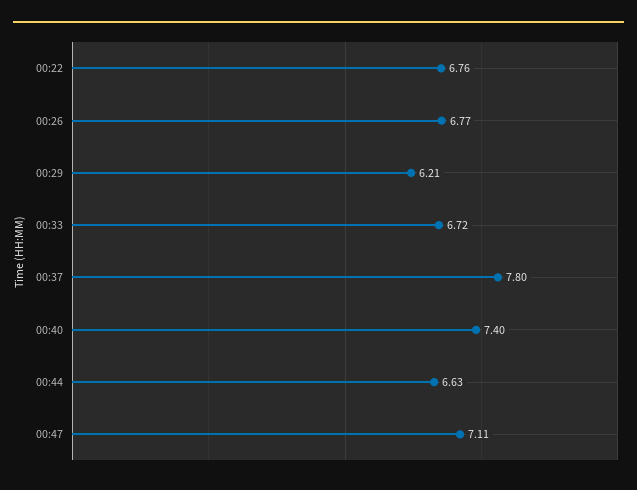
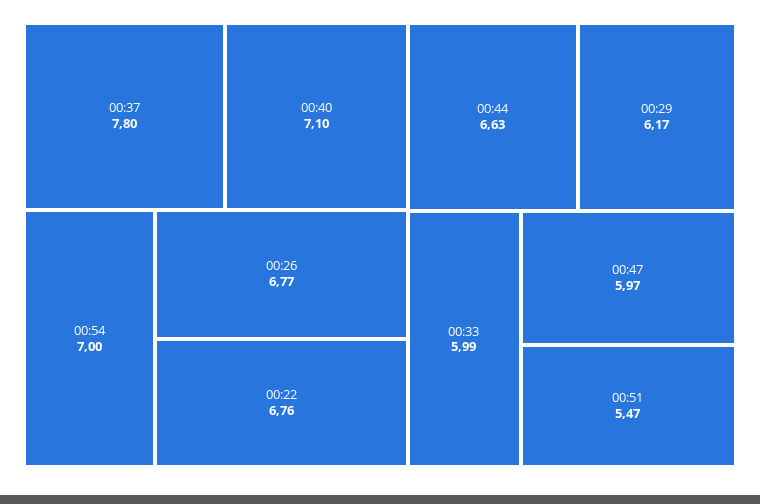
00:29: 6.21 -> 6.17
00:33: 6.72 -> 5.99
00:40: 7.4 -> 7.1
00:47: 7.11 -> 5.97
00:54: none -> 7
00:51: none -> 5.47

